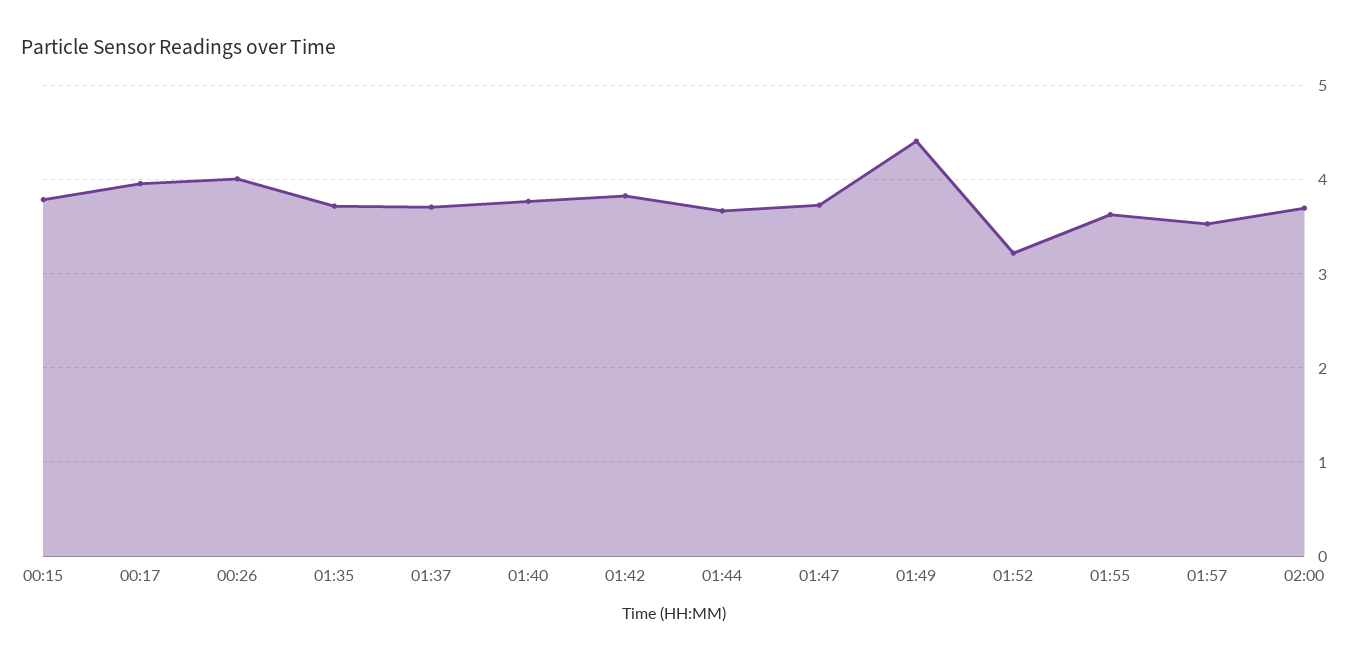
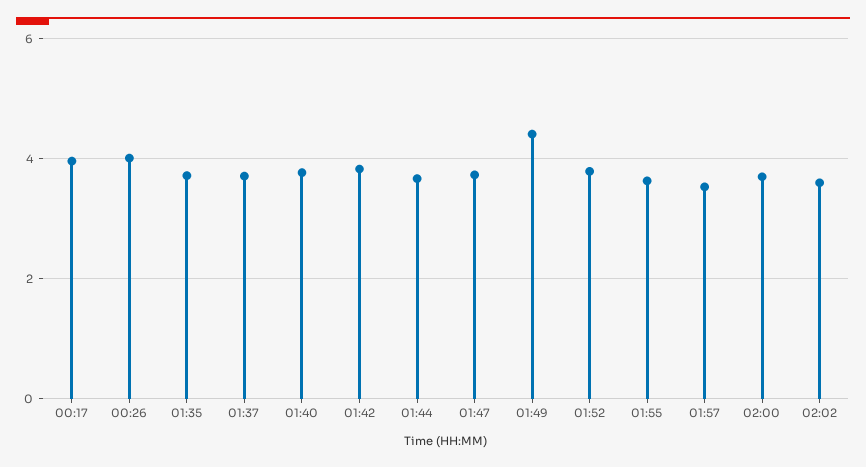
00:15: 3.8 -> none
01:52: 3.2 -> 3.8
02:02: none -> 3.6

